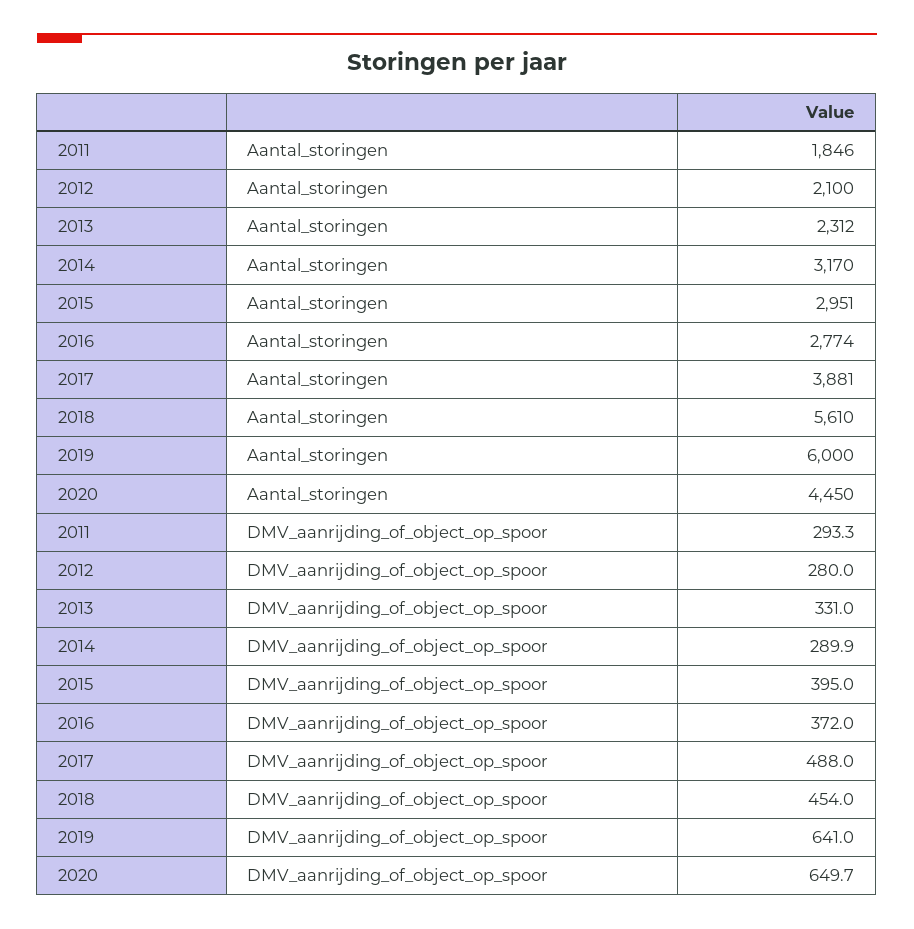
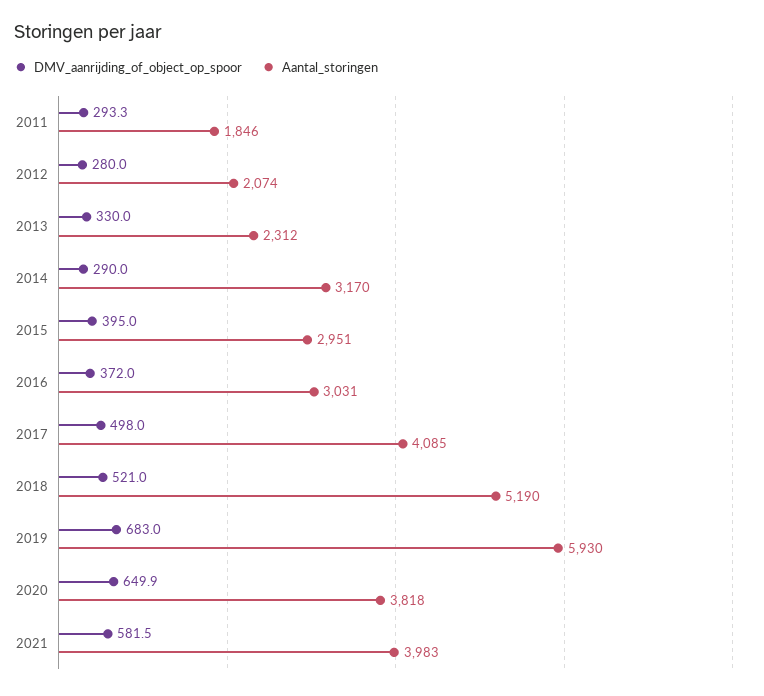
Aantal_storingen, 2012: 2100 -> 2074
Aantal_storingen, 2016: 2774 -> 3031
Aantal_storingen, 2017: 3881 -> 4085
Aantal_storingen, 2018: 5610 -> 5190
Aantal_storingen, 2019: 6000 -> 5930
Aantal_storingen, 2020: 4450 -> 3818
DMV_aanrijding_of_object_op_spoor, 2013: 331 -> 330
DMV_aanrijding_of_object_op_spoor, 2014: 289.9 -> 290
DMV_aanrijding_of_object_op_spoor, 2017: 488 -> 498
DMV_aanrijding_of_object_op_spoor, 2018: 454 -> 521
DMV_aanrijding_of_object_op_spoor, 2019: 641 -> 683
DMV_aanrijding_of_object_op_spoor, 2020: 649.7 -> 649.9
DMV_aanrijding_of_object_op_spoor, 2021: none -> 581.5
Aantal_storingen, 2021: none -> 3983

